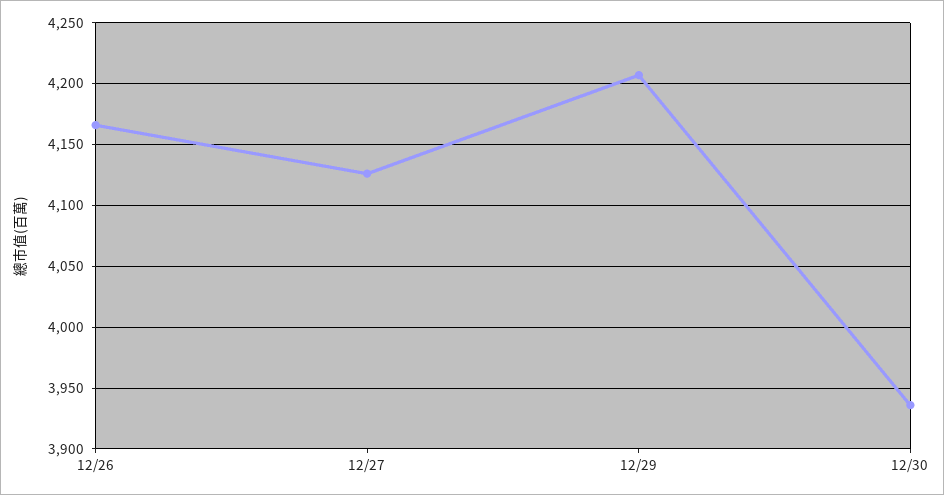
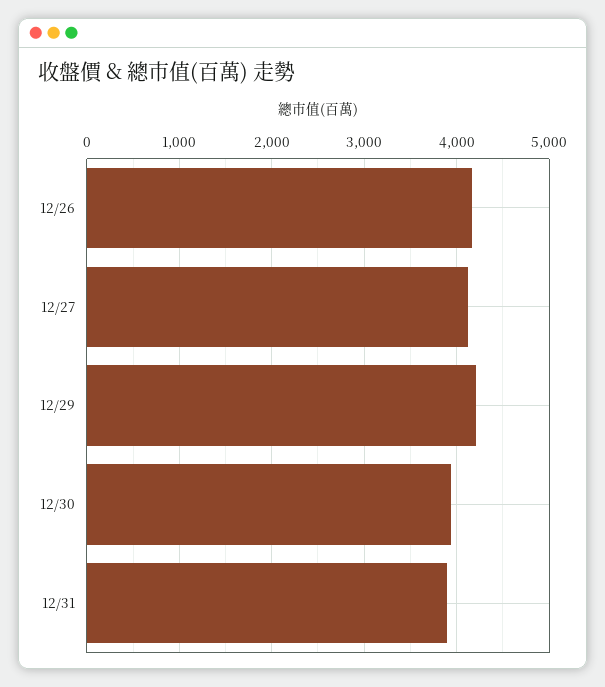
12/31: none -> 3900

